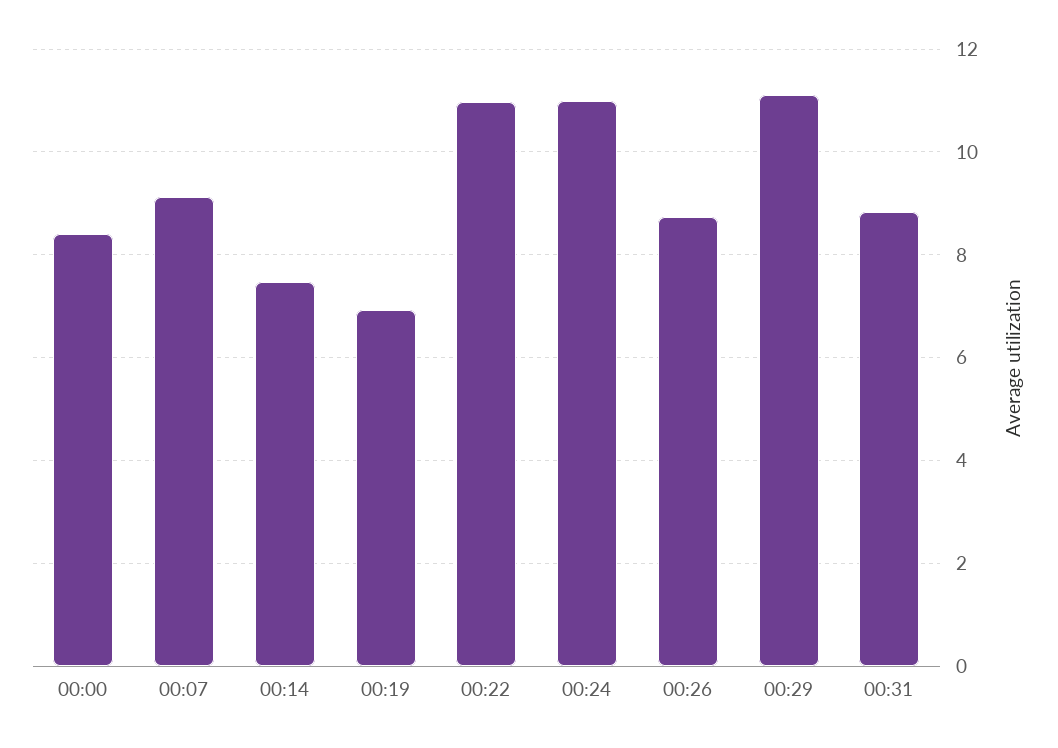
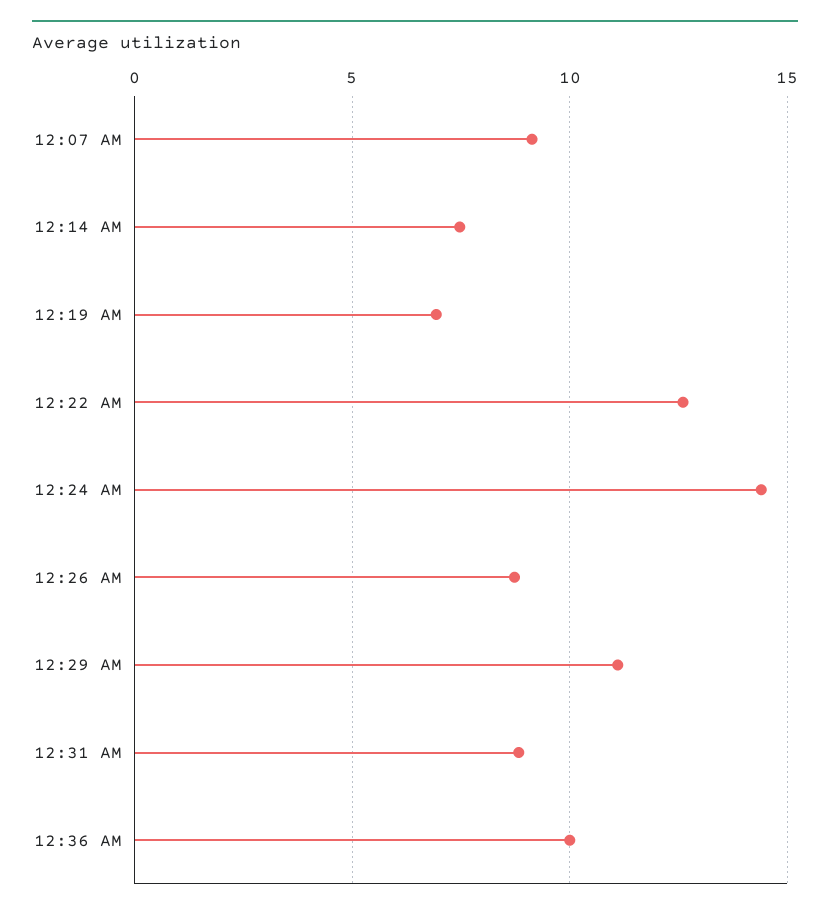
00:00: 8.4 -> none
00:22: 11 -> 12.5
00:24: 11 -> 14.5
12:36 AM: none -> 10

